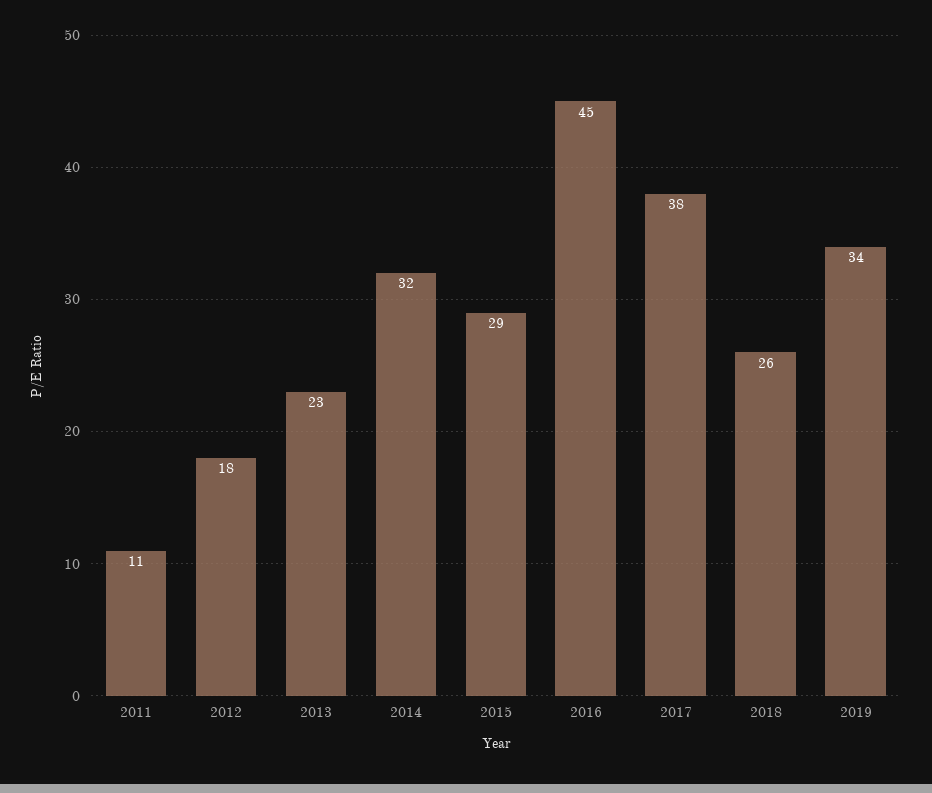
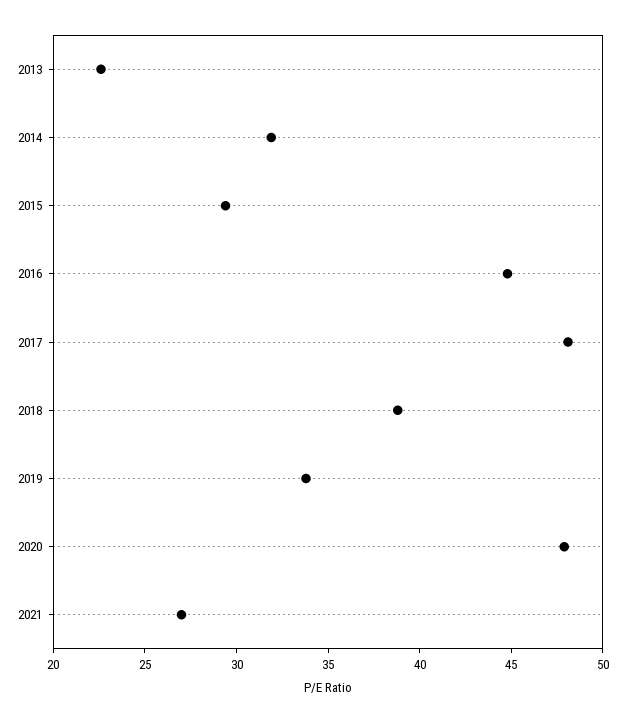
2011: 11 -> none
2012: 18 -> none
2017: 38 -> 48
2018: 26 -> 39
2020: none -> 48
2021: none -> 27

